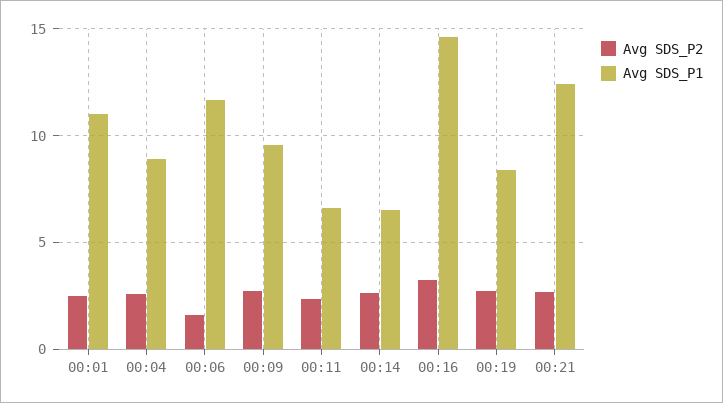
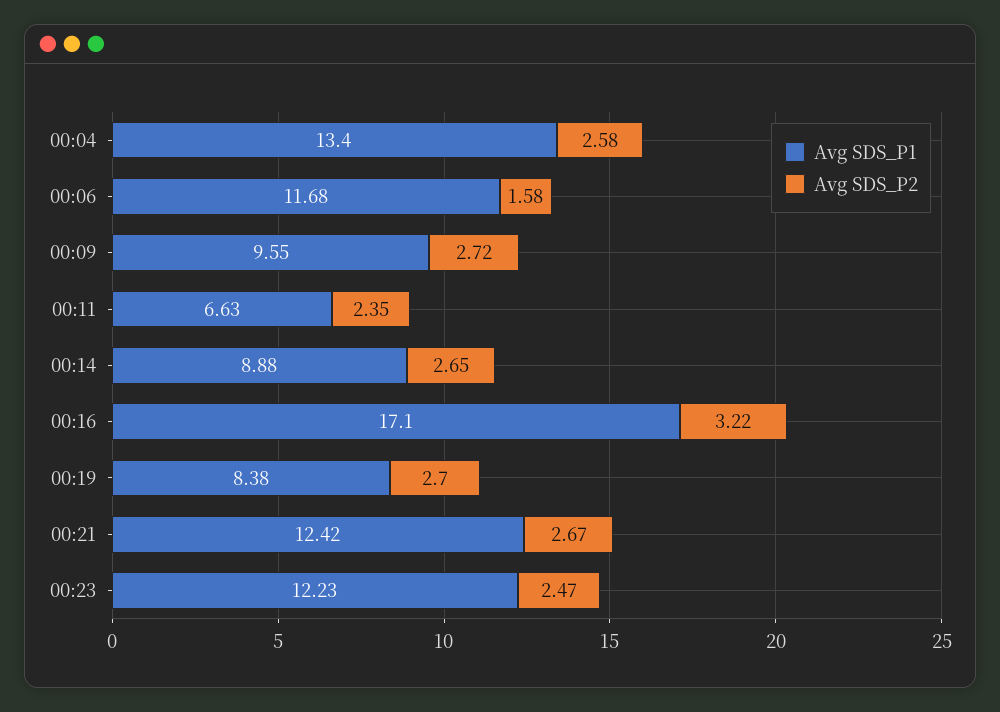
Avg SDS_P2, 00:01: 2.5 -> none
Avg SDS_P1, 00:01: 11 -> none
Avg SDS_P1, 00:04: 9 -> 13.4
Avg SDS_P1, 00:14: 6.5 -> 8.88
Avg SDS_P1, 00:16: 14.5 -> 17.1
Avg SDS_P1, 00:23: none -> 12.23
Avg SDS_P2, 00:23: none -> 2.47

